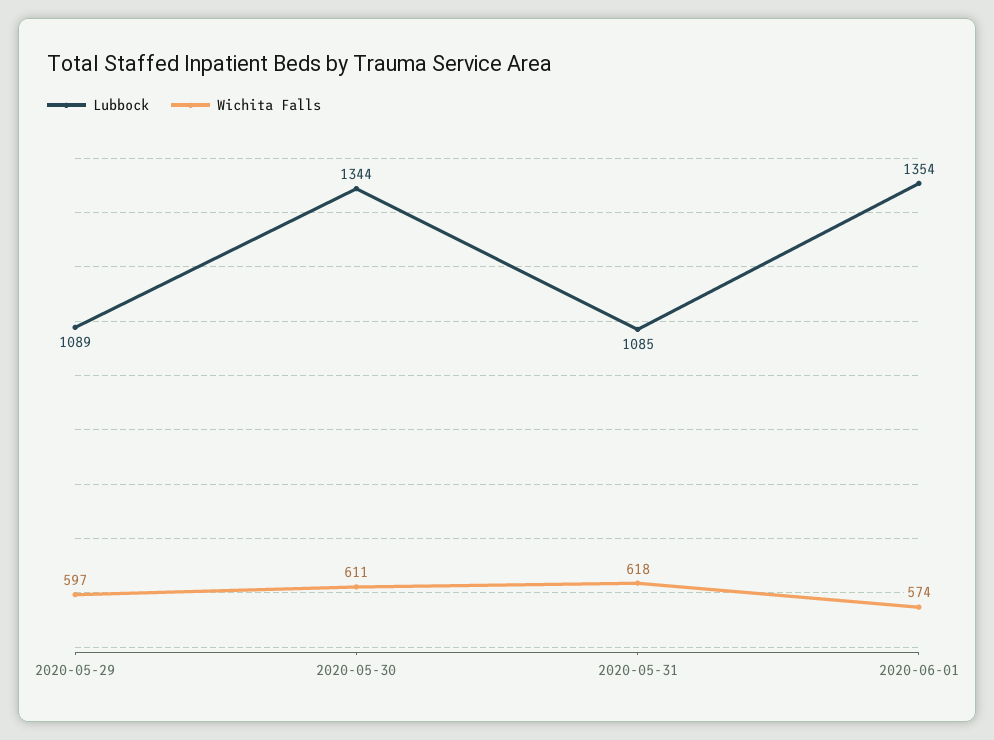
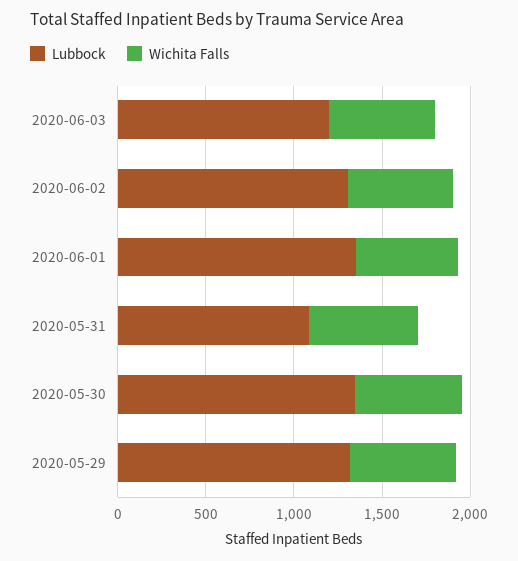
Lubbock, 2020-05-29: 1089 -> 1300
Lubbock, 2020-06-03: none -> 1200
Wichita Falls, 2020-06-03: none -> 600
Lubbock, 2020-06-02: none -> 1300
Wichita Falls, 2020-06-02: none -> 600

